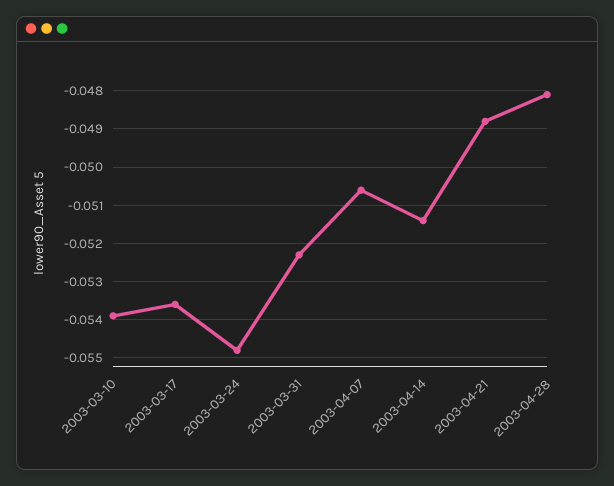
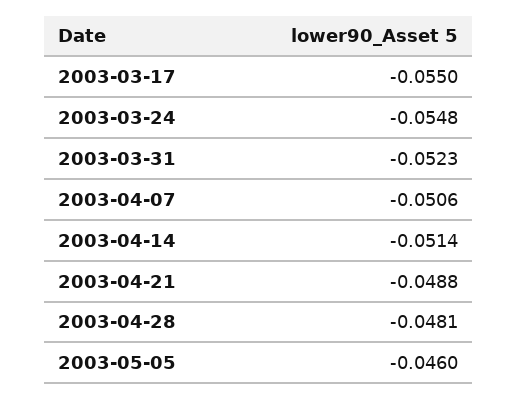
2003-03-10: -0.054 -> none
2003-03-17: -0.0535 -> -0.055
2003-05-05: none -> -0.046

